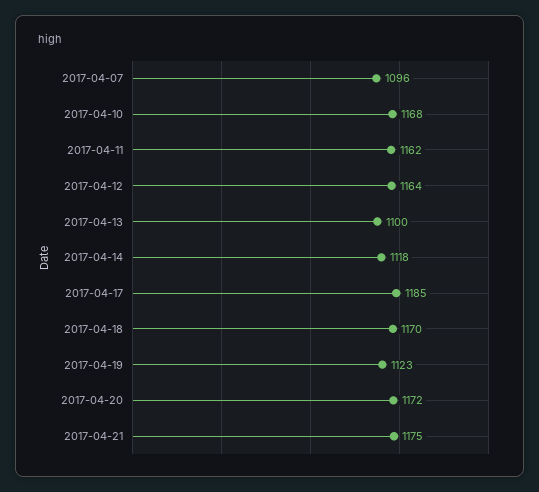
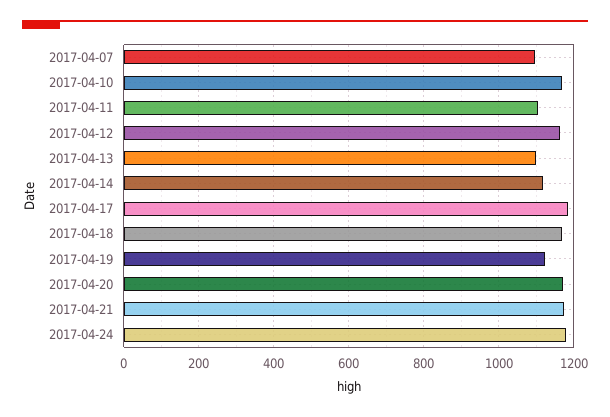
2017-04-11: 1162 -> 1100
2017-04-24: none -> 1180

